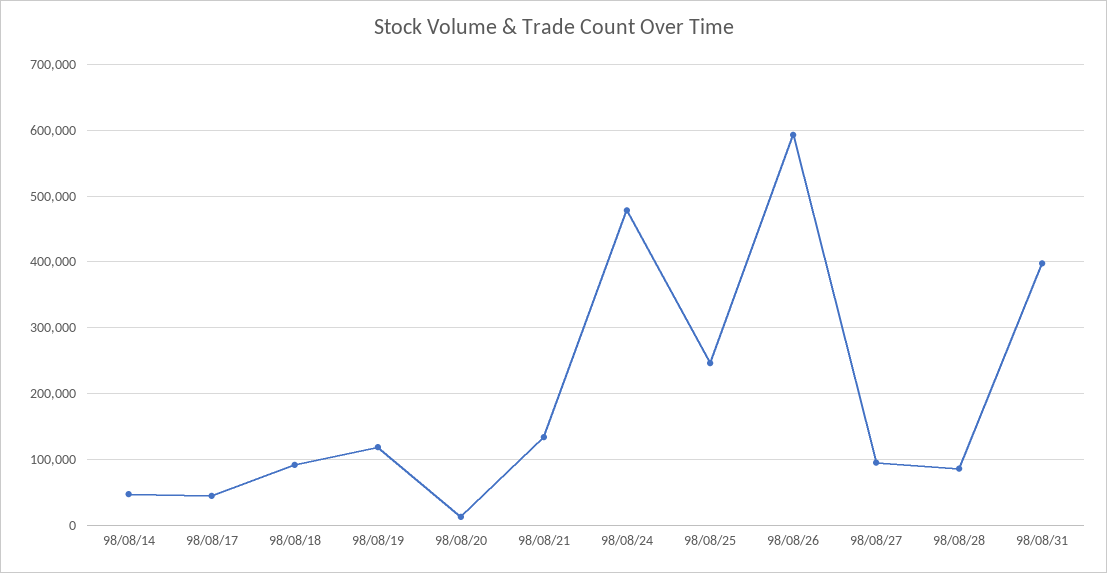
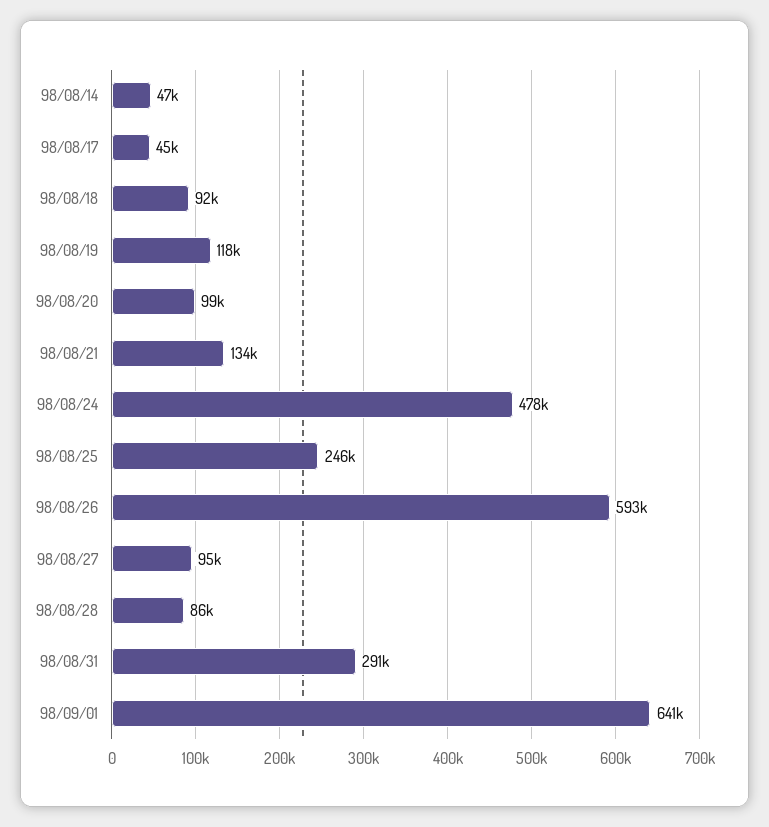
98/08/20: 10000 -> 99000
98/08/31: 400000 -> 291000
98/09/01: none -> 641000

